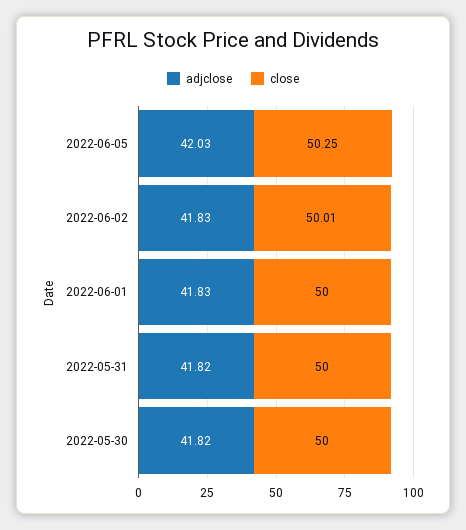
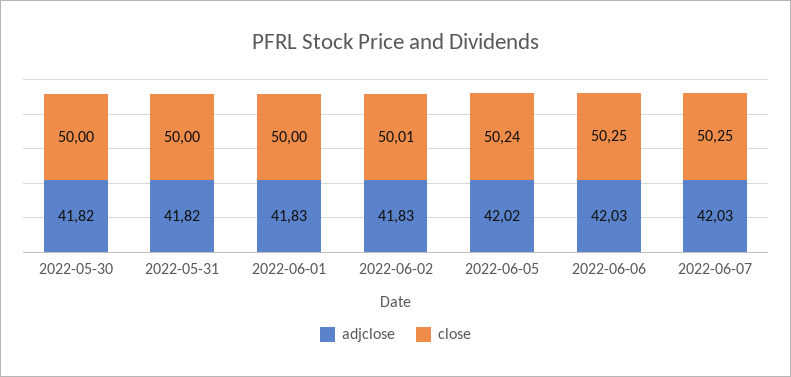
adjclose, 2022-06-05: 42.03 -> 42.02
close, 2022-06-05: 50.25 -> 50.24
adjclose, 2022-06-06: none -> 42.03
close, 2022-06-06: none -> 50.25
adjclose, 2022-06-07: none -> 42.03
close, 2022-06-07: none -> 50.25

